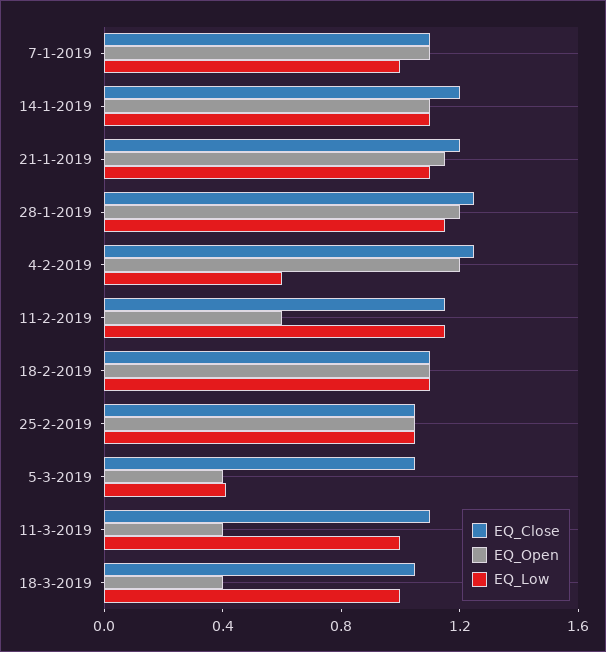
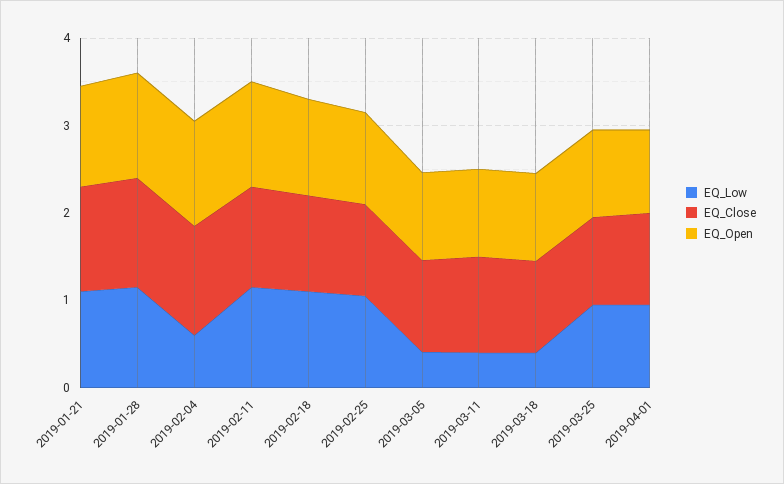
EQ_Close, 7-1-2019: 1.1 -> none
EQ_Open, 7-1-2019: 1.1 -> none
EQ_Low, 7-1-2019: 1 -> none
EQ_Close, 14-1-2019: 1.2 -> none
EQ_Open, 14-1-2019: 1.1 -> none
EQ_Low, 14-1-2019: 1.1 -> none
EQ_Open, 11-2-2019: 0.6 -> 1.2
EQ_Open, 5-3-2019: 0.4 -> 1
EQ_Open, 11-3-2019: 0.4 -> 1
EQ_Low, 11-3-2019: 1 -> 0.4
EQ_Open, 18-3-2019: 0.4 -> 1
EQ_Low, 18-3-2019: 1 -> 0.4
EQ_Low, 2019-03-25: none -> 1
EQ_Close, 2019-03-25: none -> 1
EQ_Open, 2019-03-25: none -> 1
EQ_Low, 2019-04-01: none -> 1
EQ_Close, 2019-04-01: none -> 1
EQ_Open, 2019-04-01: none -> 1

